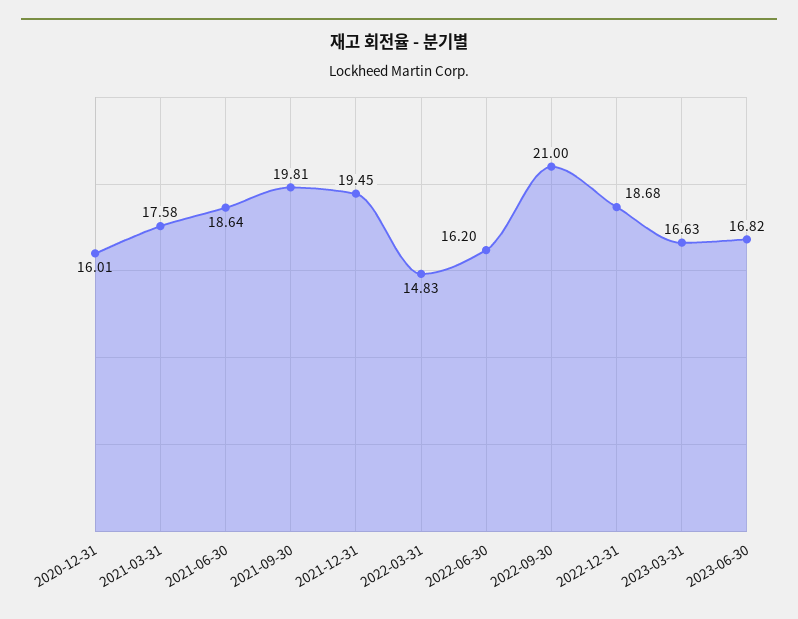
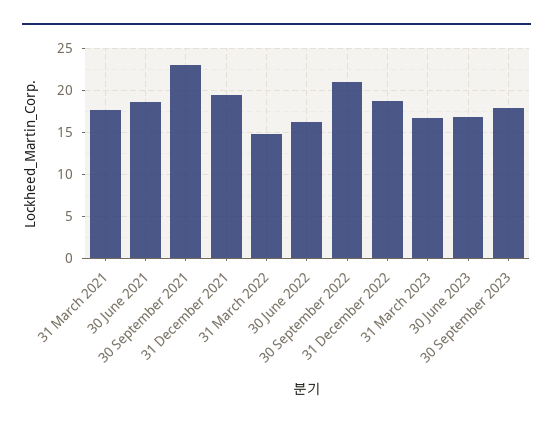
2020-12-31: 16.01 -> none
2021-09-30: 19.81 -> 23
30 September 2023: none -> 18

